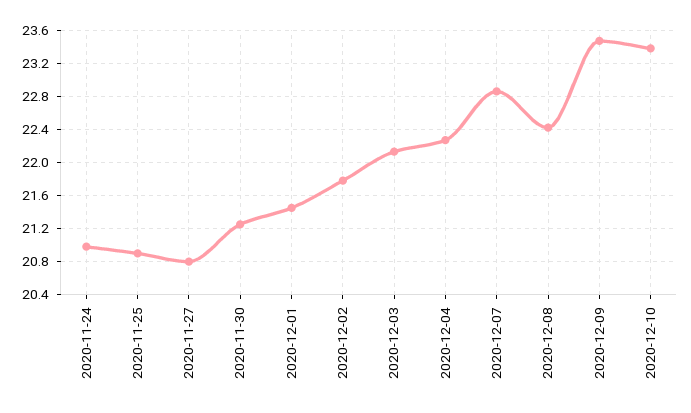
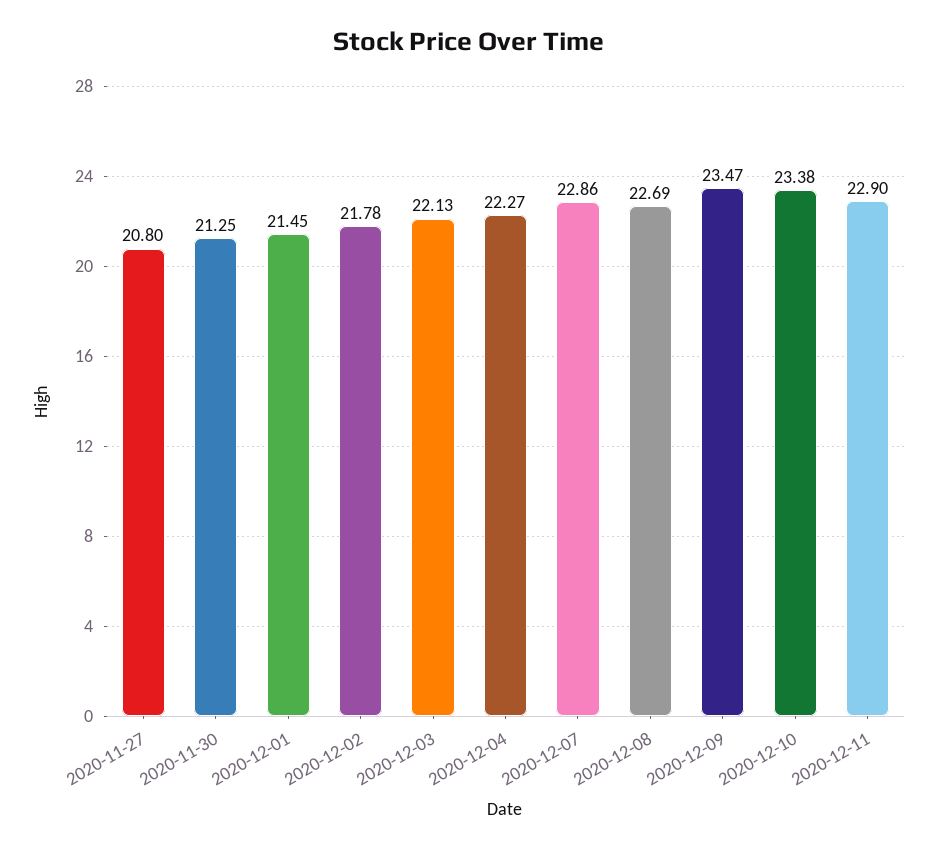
2020-11-24: 21 -> none
2020-11-25: 20.9 -> none
2020-12-08: 22.4 -> 22.69
2020-12-11: none -> 22.9

